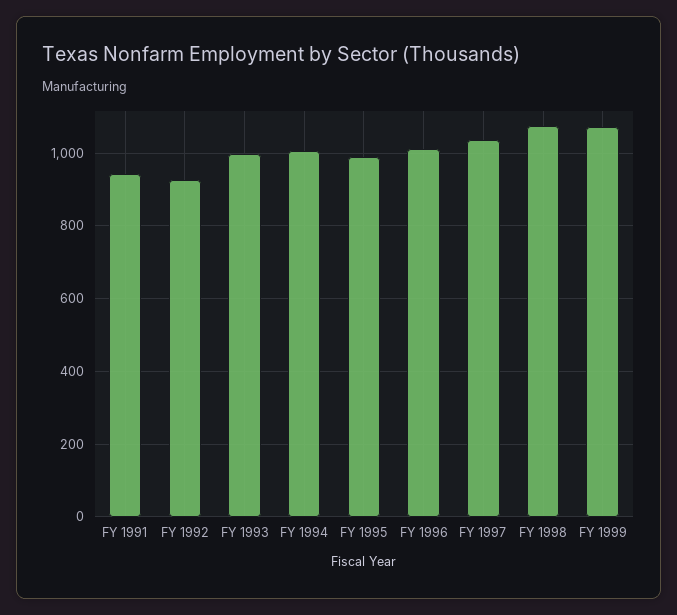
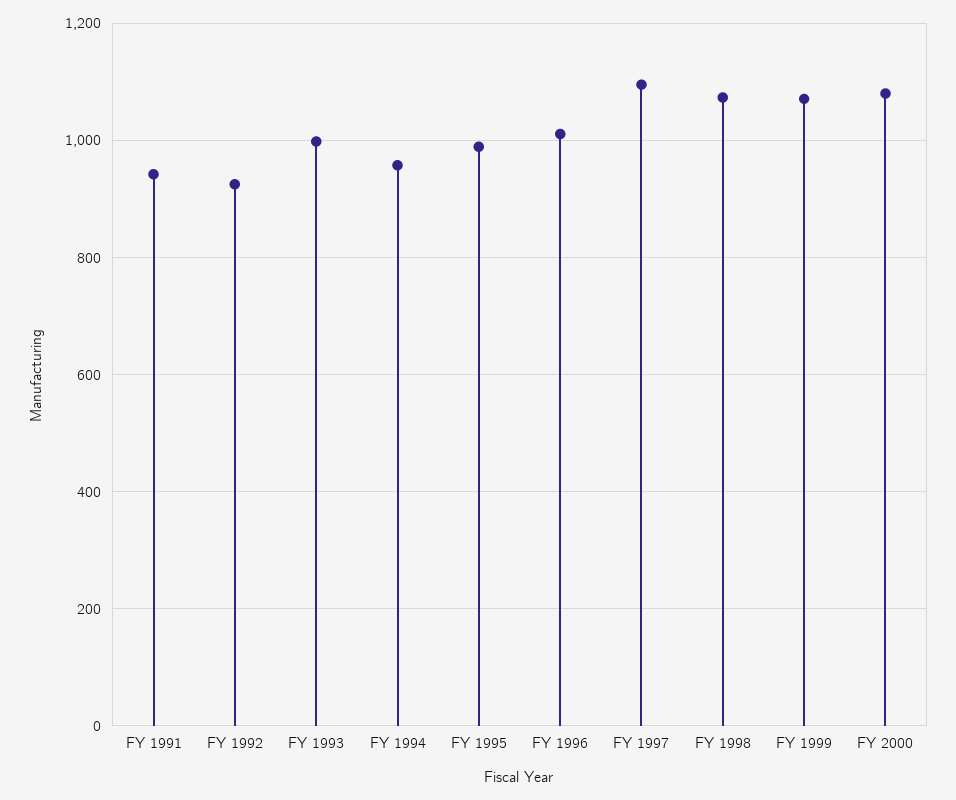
FY 1994: 1000 -> 960
FY 1997: 1040 -> 1100
FY 2000: none -> 1080

